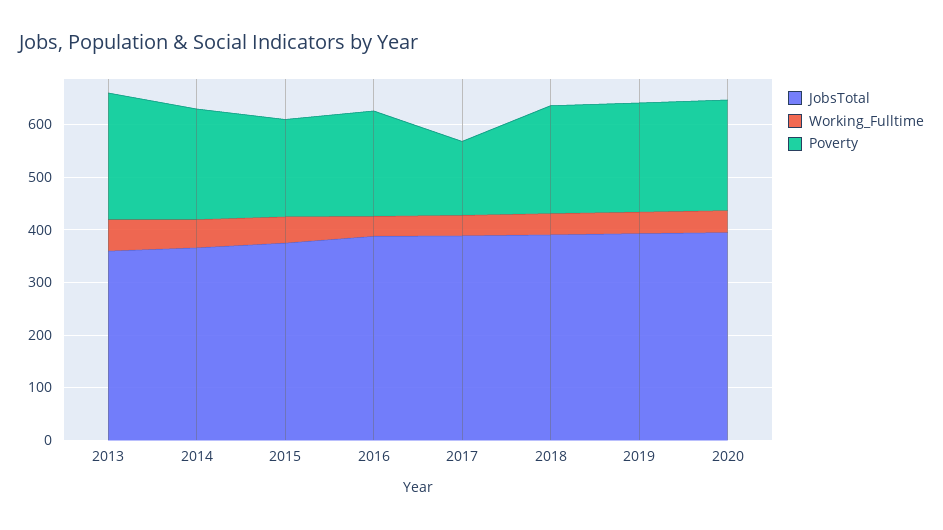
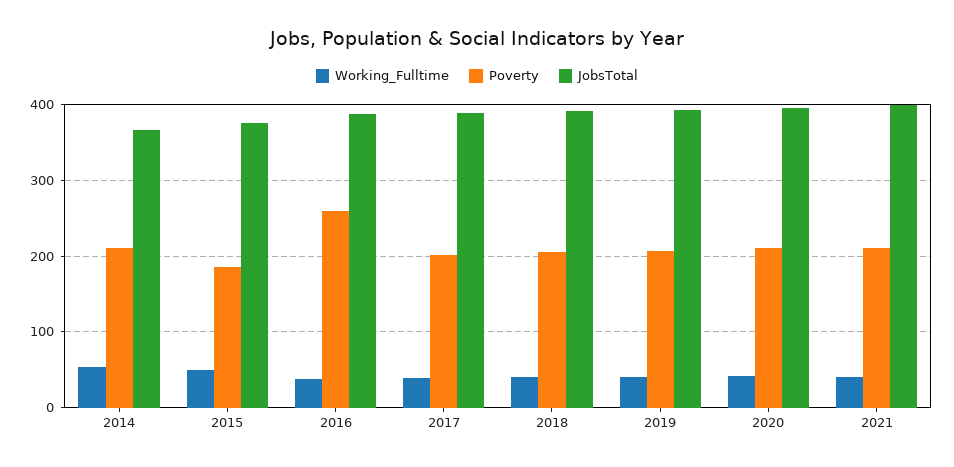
JobsTotal, 2013: 360 -> none
Working_Fulltime, 2013: 60 -> none
Poverty, 2013: 240 -> none
Poverty, 2016: 200 -> 260
Poverty, 2017: 140 -> 200
Working_Fulltime, 2021: none -> 40
Poverty, 2021: none -> 210
JobsTotal, 2021: none -> 400

